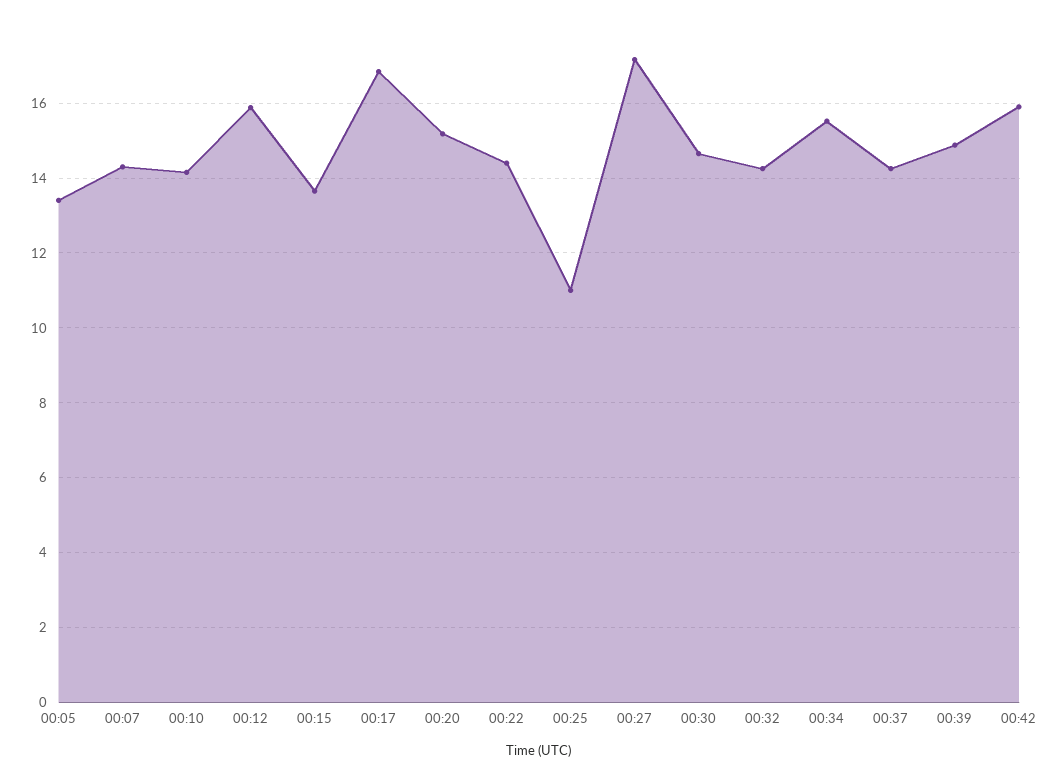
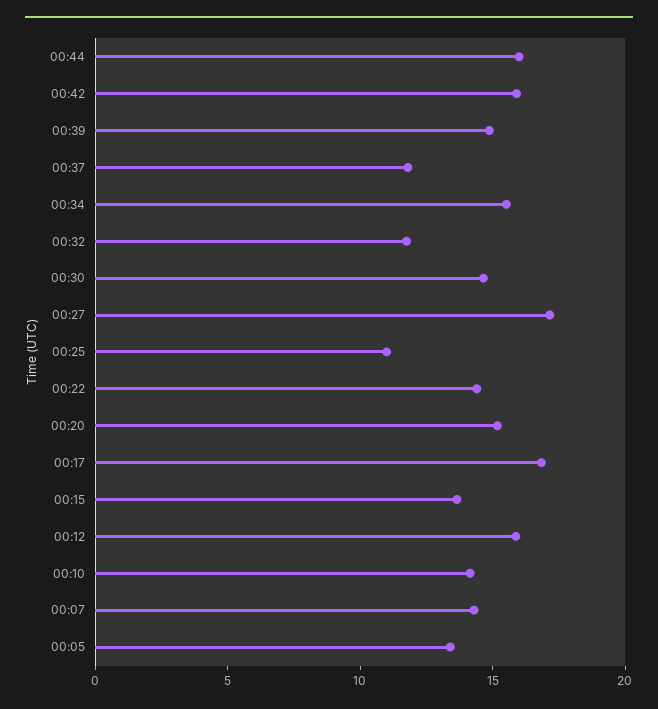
00:32: 14.2 -> 12
00:37: 14.2 -> 12
00:44: none -> 16

